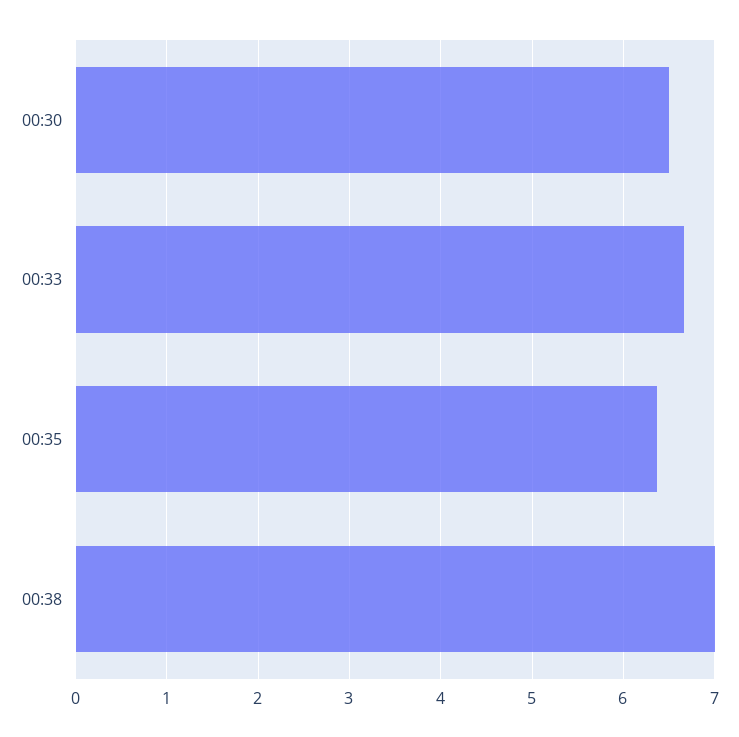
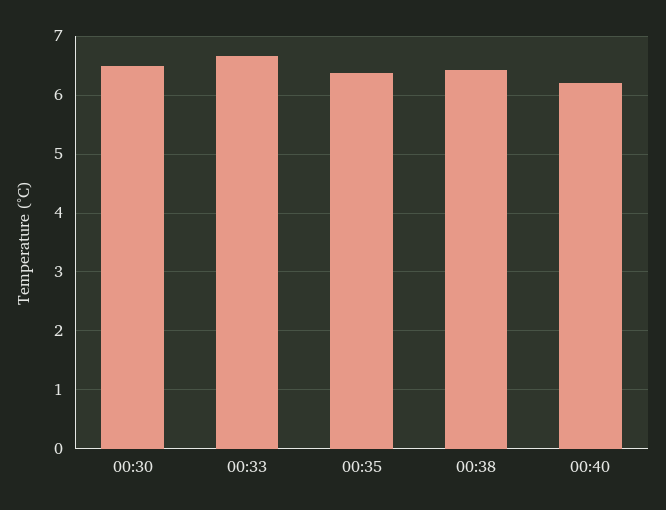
00:38: 7 -> 6.4
00:40: none -> 6.2

